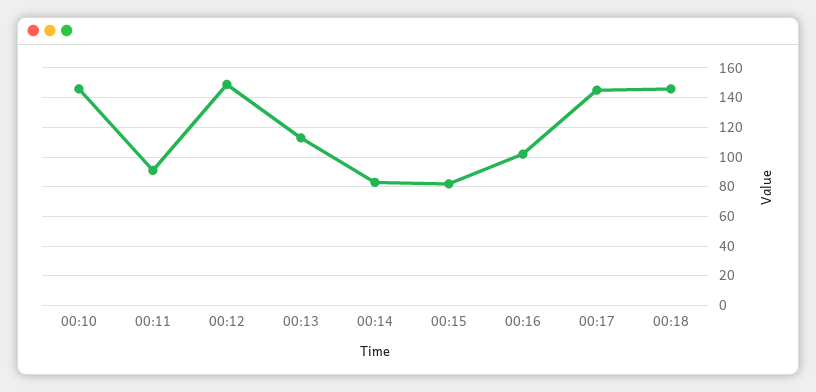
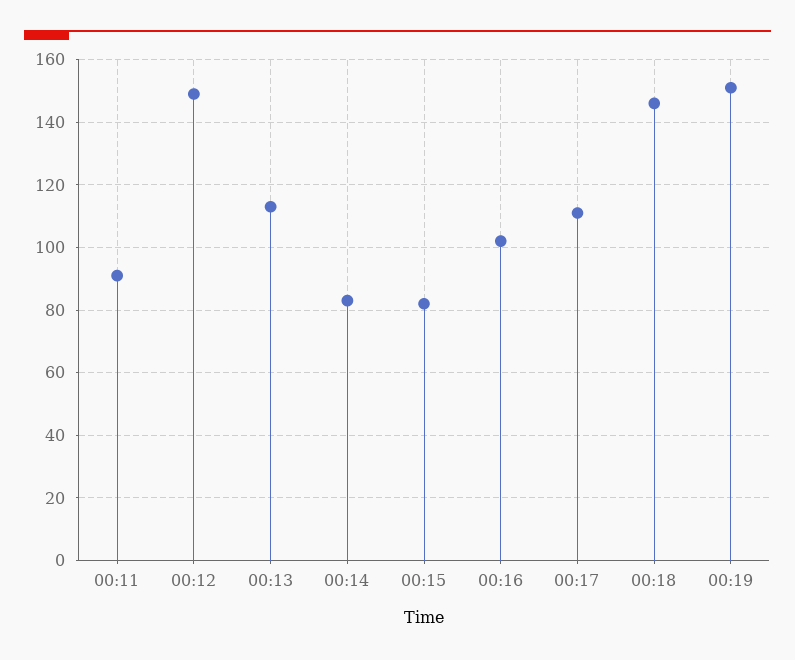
00:10: 145 -> none
00:17: 145 -> 110
00:19: none -> 150

